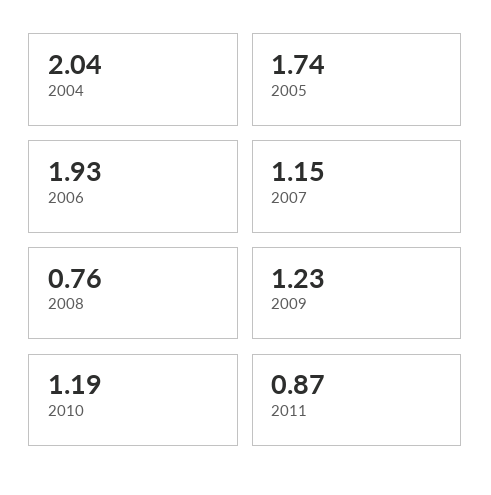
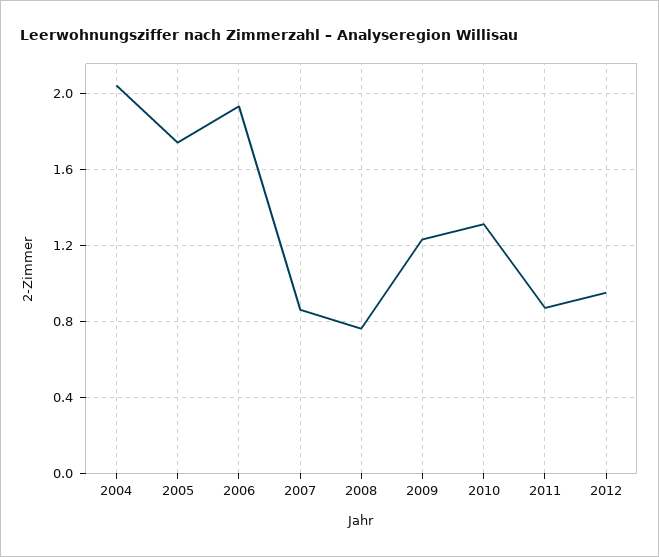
2007: 1.15 -> 0.85
2010: 1.19 -> 1.3
2012: none -> 0.95

